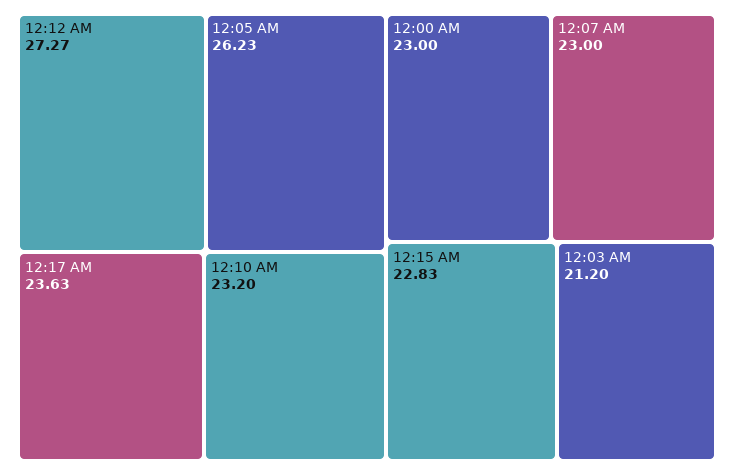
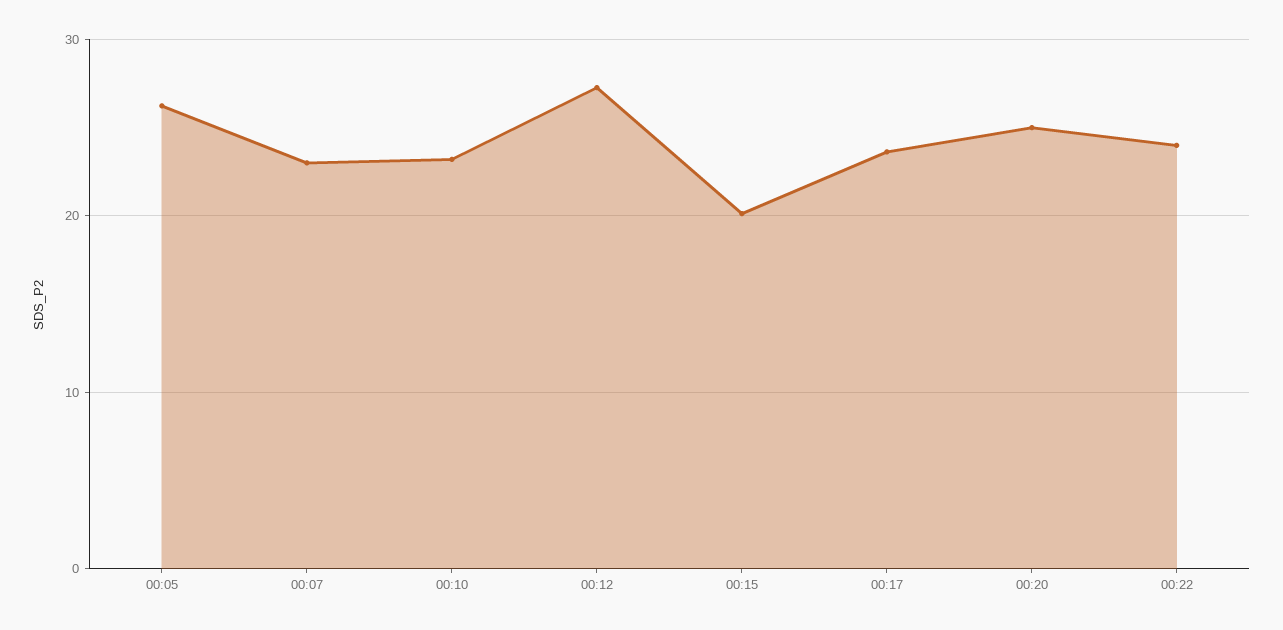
12:00 AM: 23 -> none
12:15 AM: 22.83 -> 20
12:03 AM: 21.2 -> none
00:20: none -> 25
00:22: none -> 24

